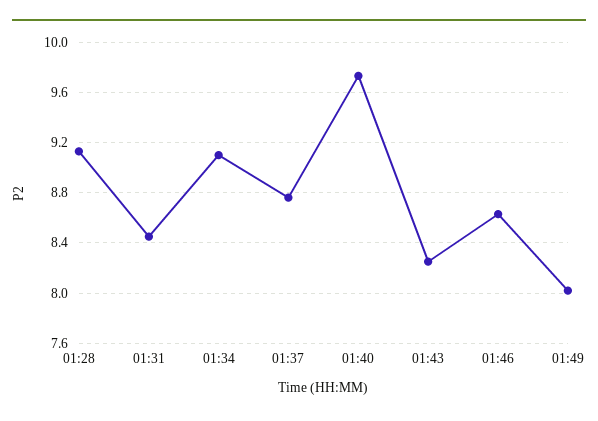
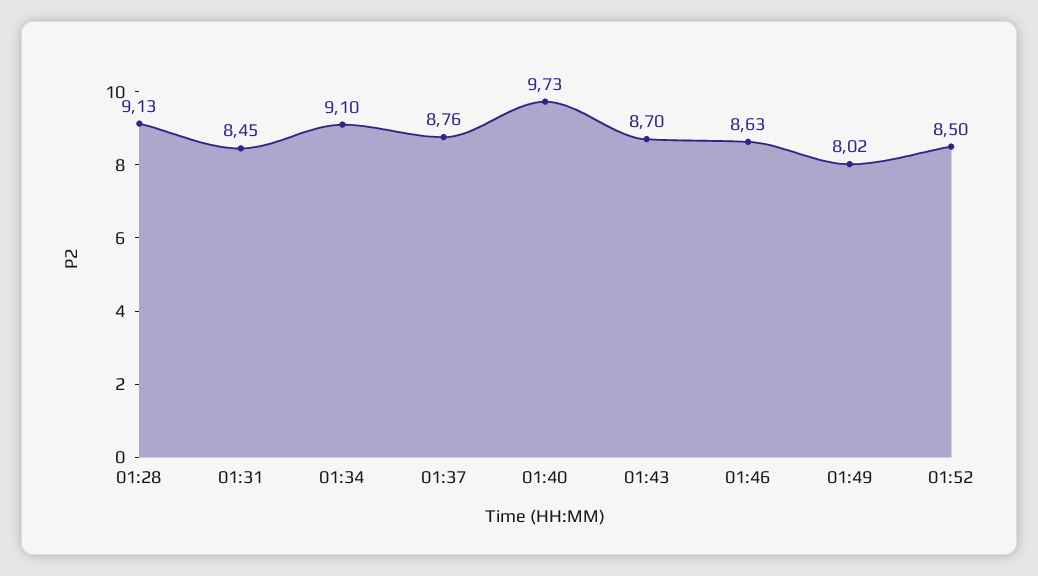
01:43: 8.25 -> 8.7
01:52: none -> 8.5

